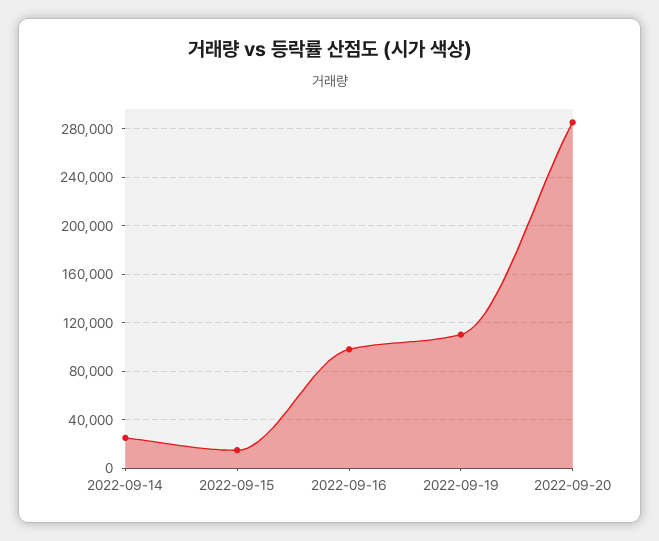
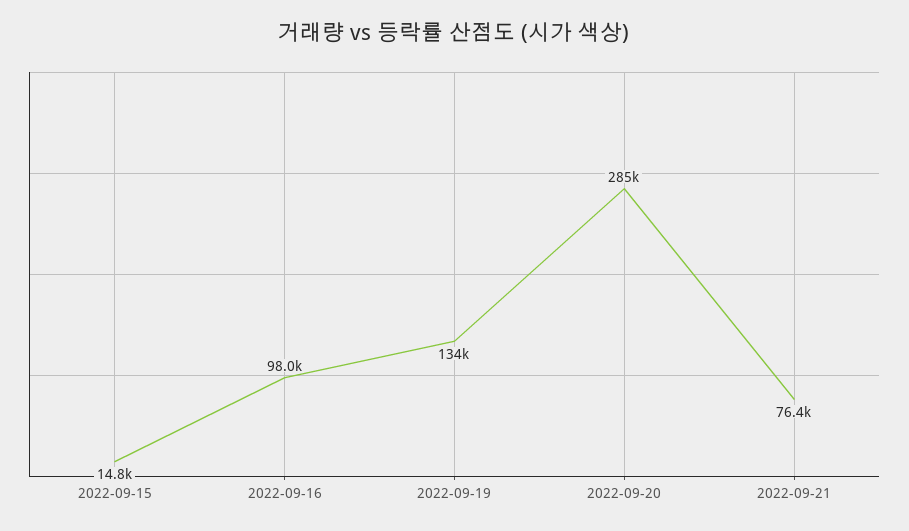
2022-09-14: 25000 -> none
2022-09-19: 110000 -> 134000
2022-09-21: none -> 76400

